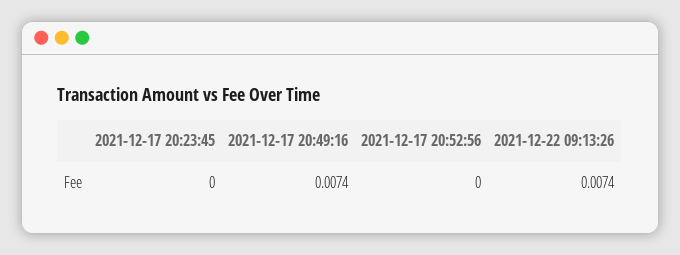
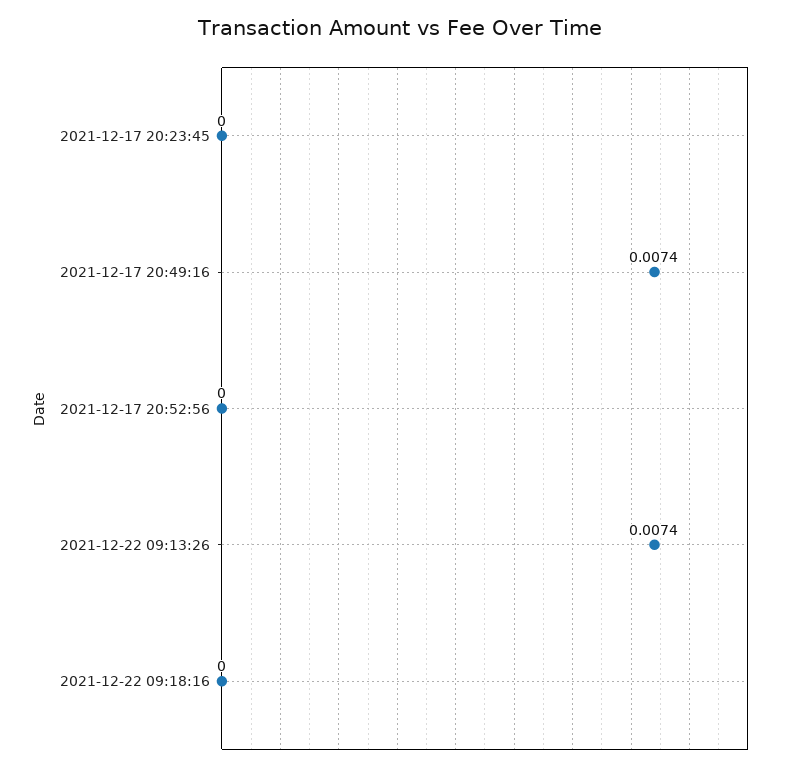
2021-12-22 09:18:16: none -> 0

